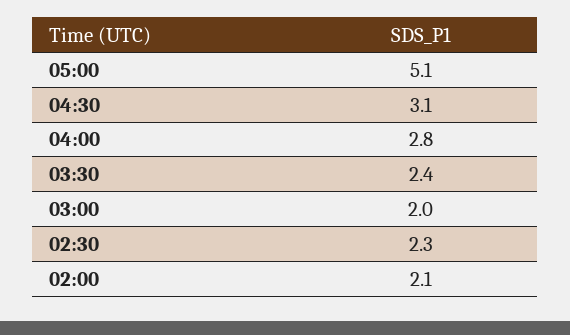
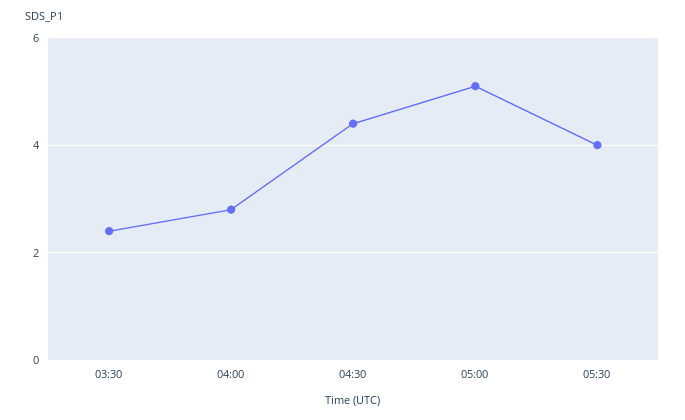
04:30: 3.1 -> 4.5
03:00: 2 -> none
02:30: 2.3 -> none
02:00: 2.1 -> none
05:30: none -> 4

